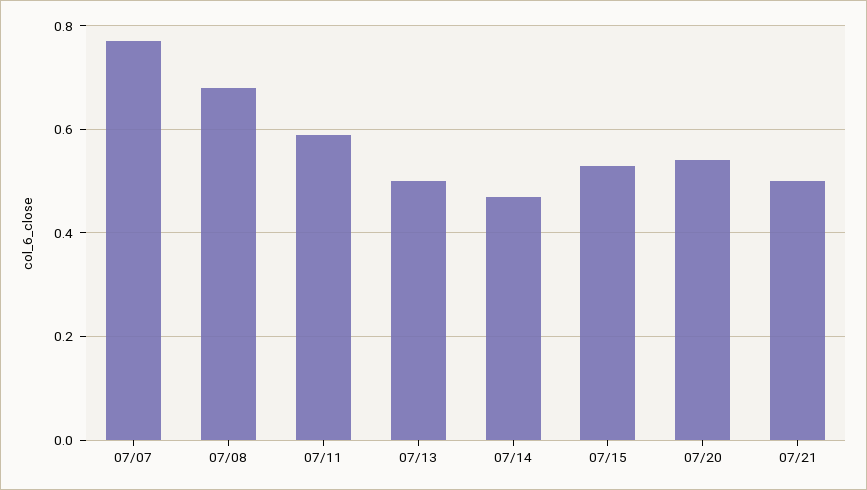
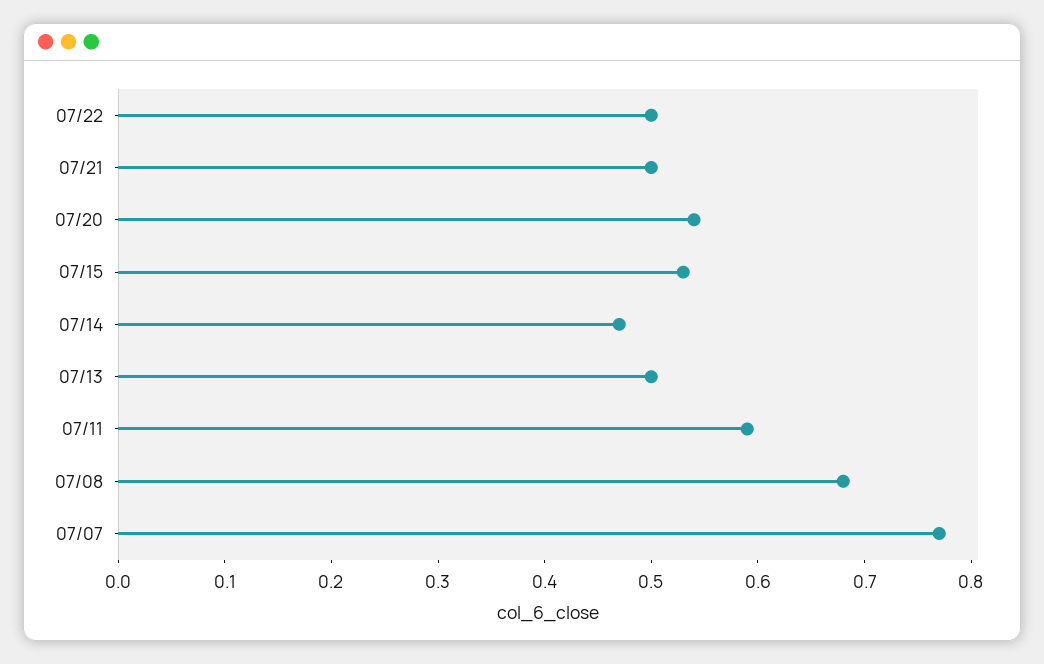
07/22: none -> 0.5

